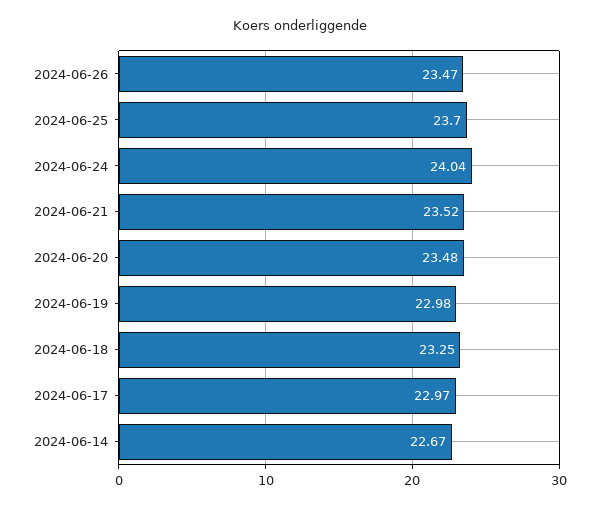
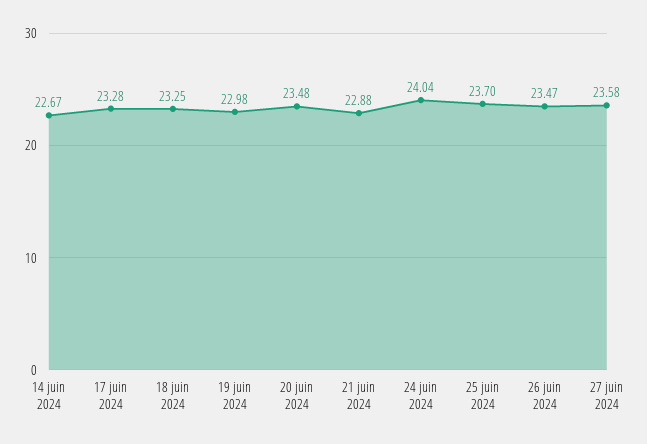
2024-06-21: 23.52 -> 22.88
2024-06-17: 22.97 -> 23.28
27 juin 2024: none -> 23.58

